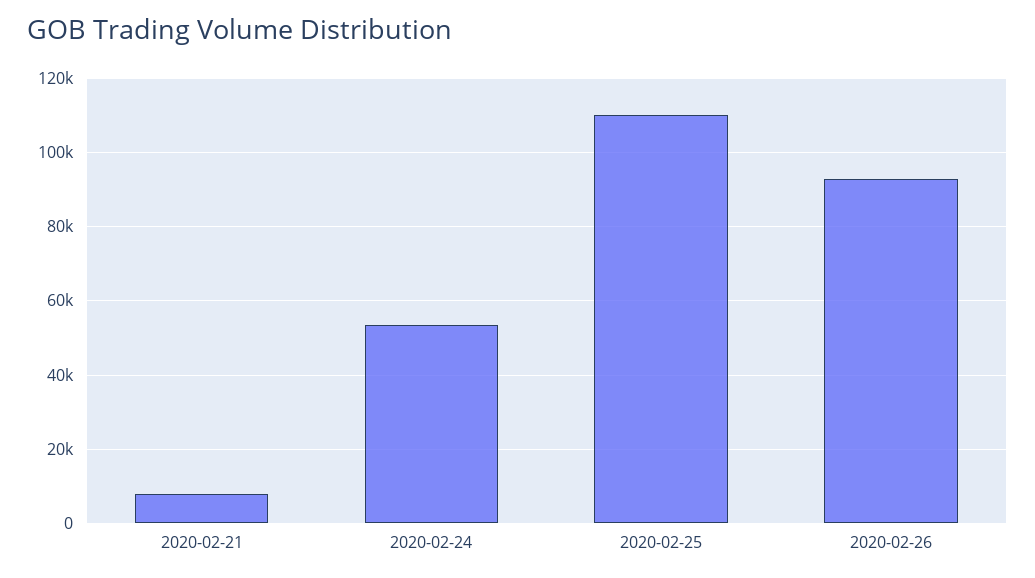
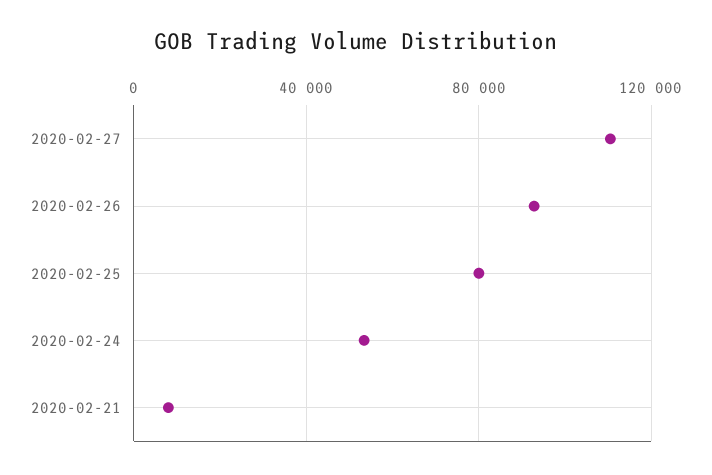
2020-02-25: 110000 -> 80000
2020-02-27: none -> 110000

